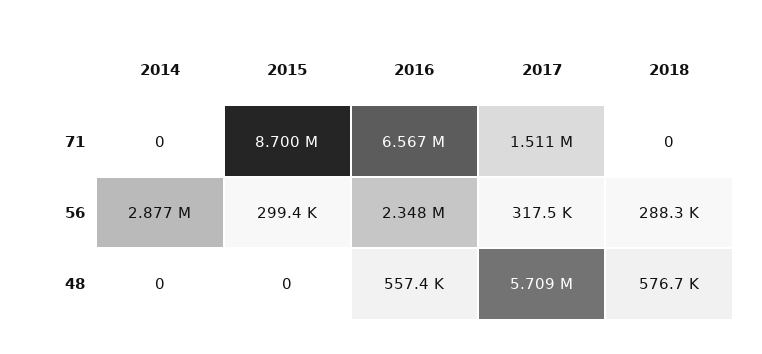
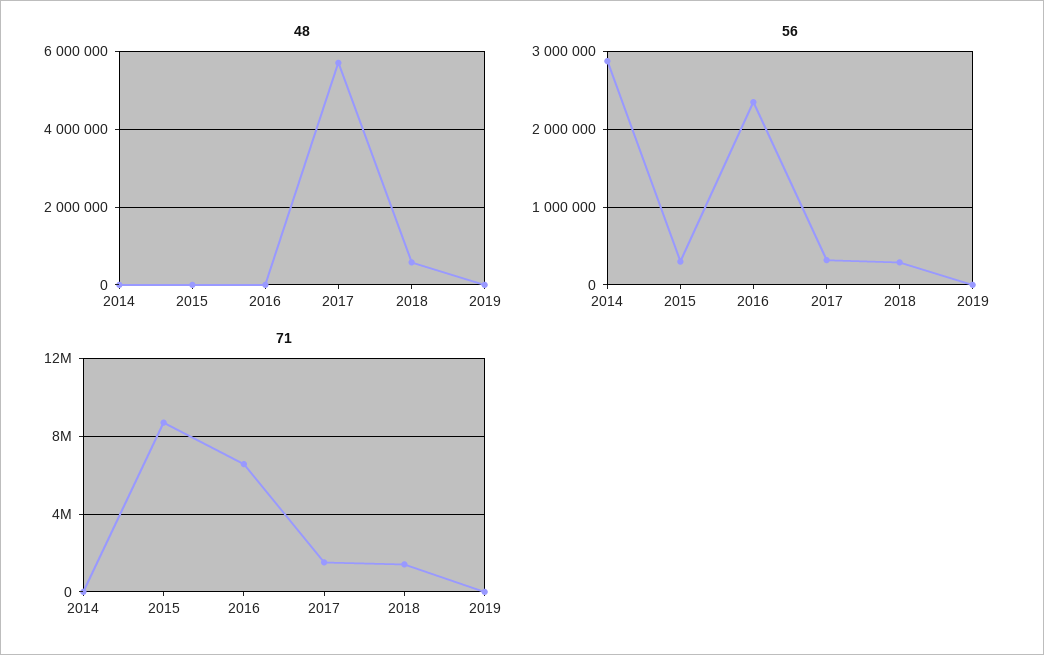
71, 2018: 0 -> 1500000
48, 2016: 557400 -> 0
48, 2019: none -> 0
56, 2019: none -> 0
71, 2019: none -> 0

